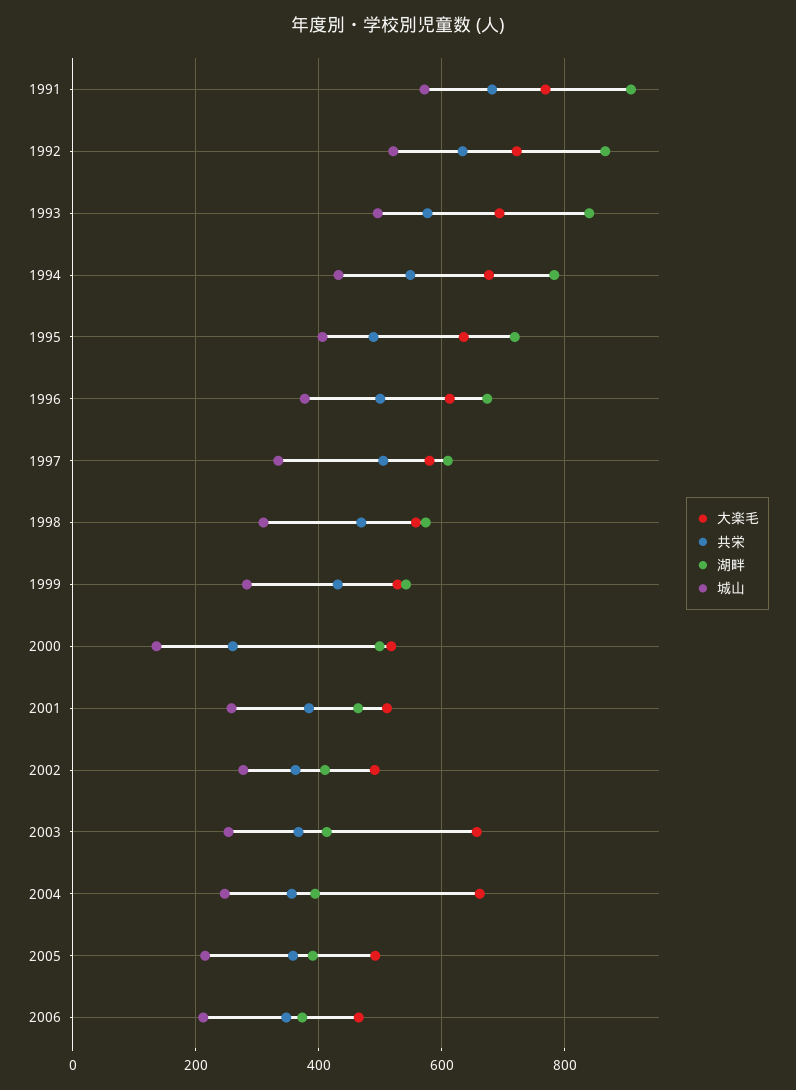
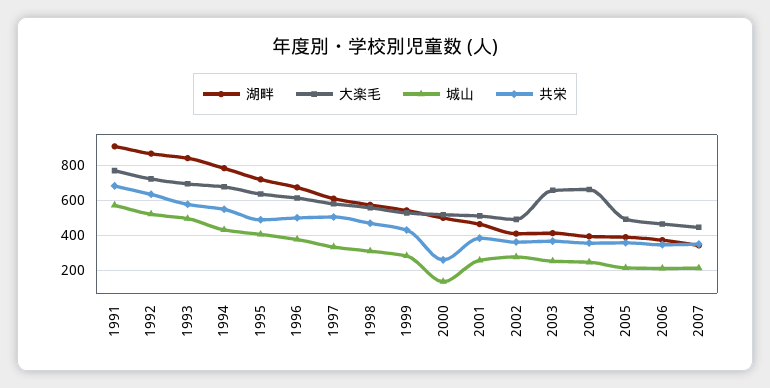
湖畔, 2007: none -> 350
大楽毛, 2007: none -> 450
城山, 2007: none -> 200
共栄, 2007: none -> 350

